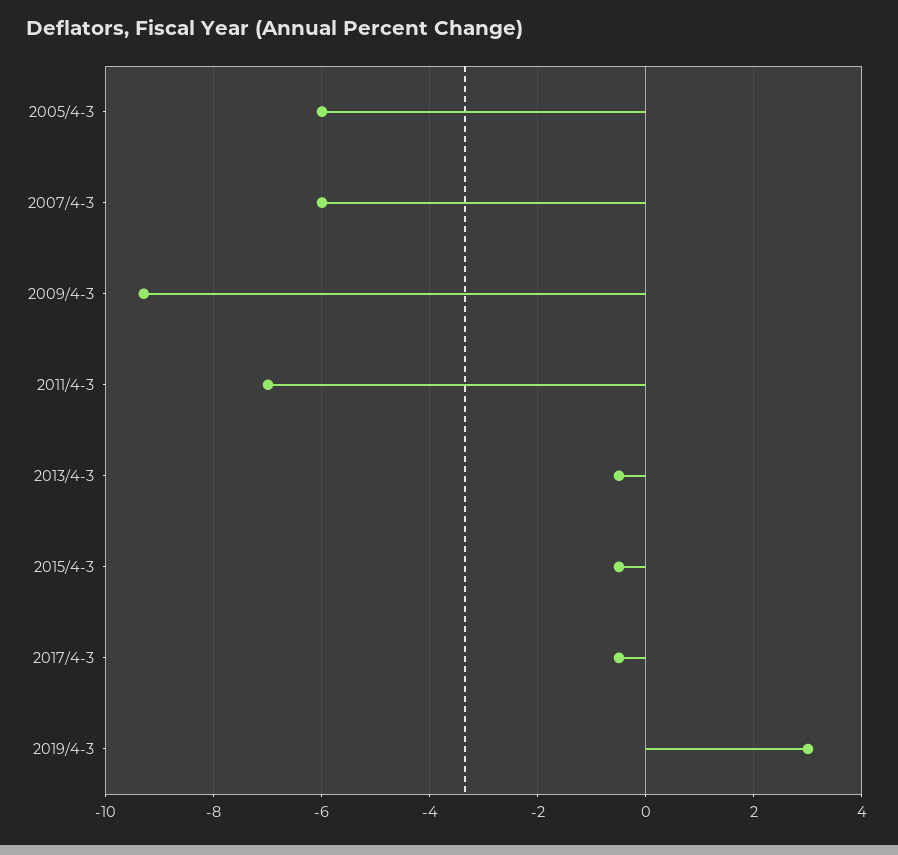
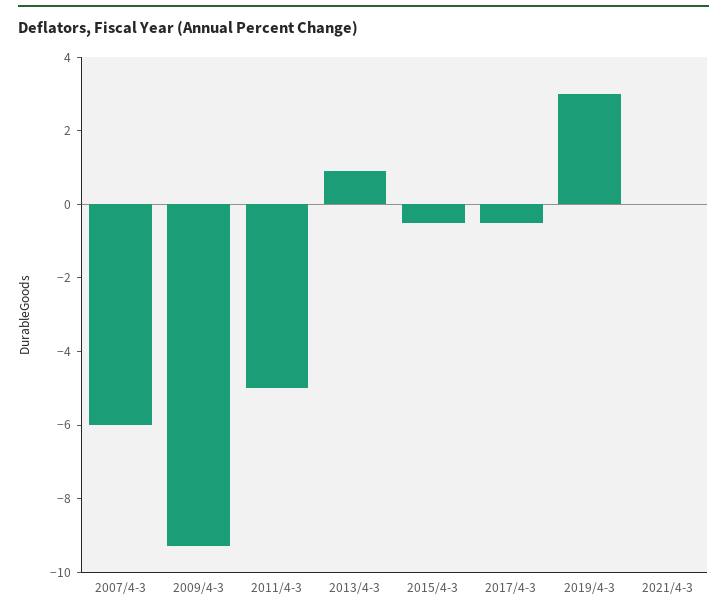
2005/4-3: -6 -> none
2011/4-3: -7 -> -5
2013/4-3: -0.5 -> 1
2021/4-3: none -> 0

